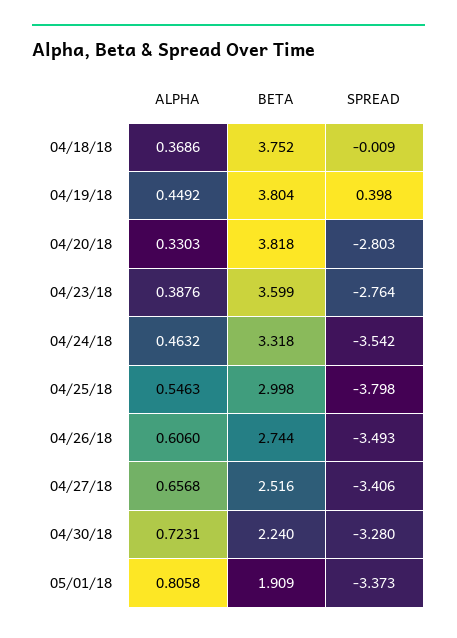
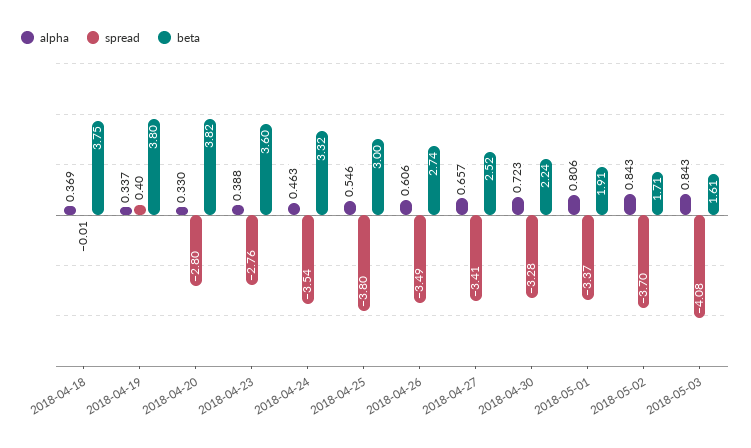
ALPHA, 04/19/18: 0.4492 -> 0.337
ALPHA, 2018-05-02: none -> 0.843
SPREAD, 2018-05-02: none -> -3.7
BETA, 2018-05-02: none -> 1.71
ALPHA, 2018-05-03: none -> 0.843
SPREAD, 2018-05-03: none -> -4.08
BETA, 2018-05-03: none -> 1.61

